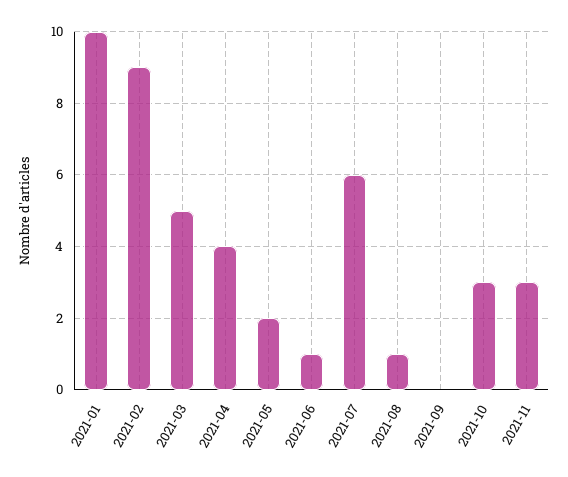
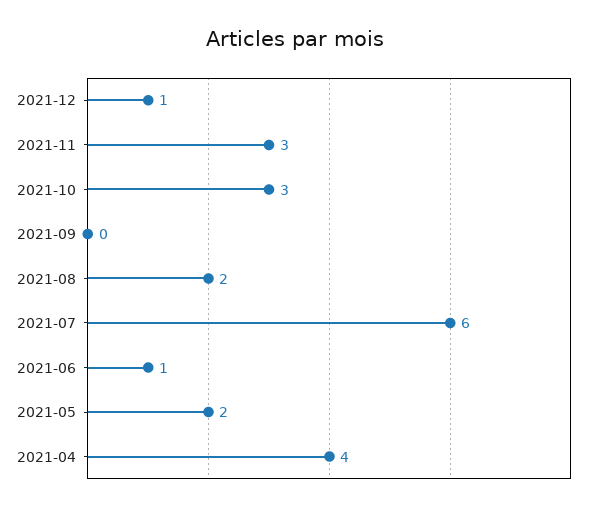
2021-01: 10 -> none
2021-02: 9 -> none
2021-03: 5 -> none
2021-08: 1 -> 2
2021-12: none -> 1

